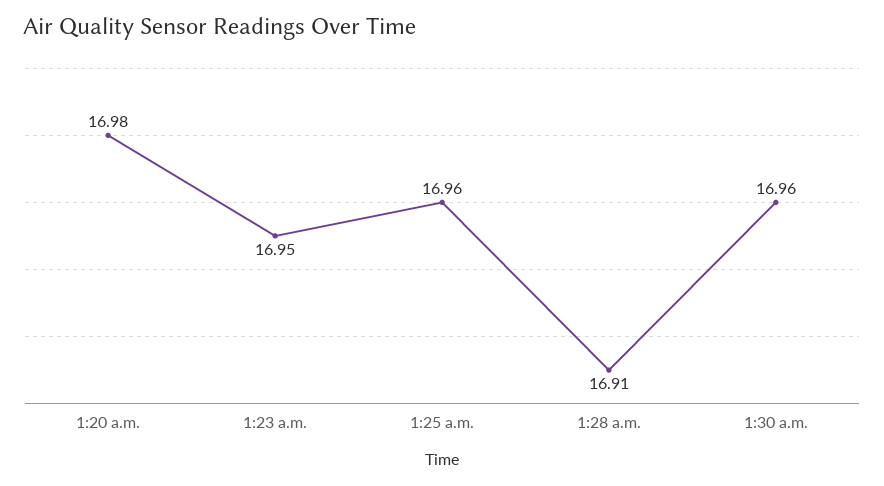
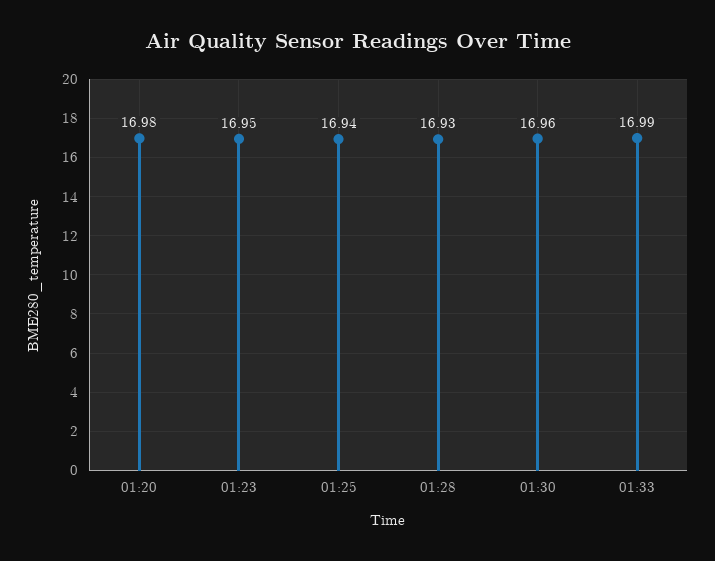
1:25 a.m.: 16.96 -> 16.94
1:28 a.m.: 16.91 -> 16.93
01:33: none -> 16.99

